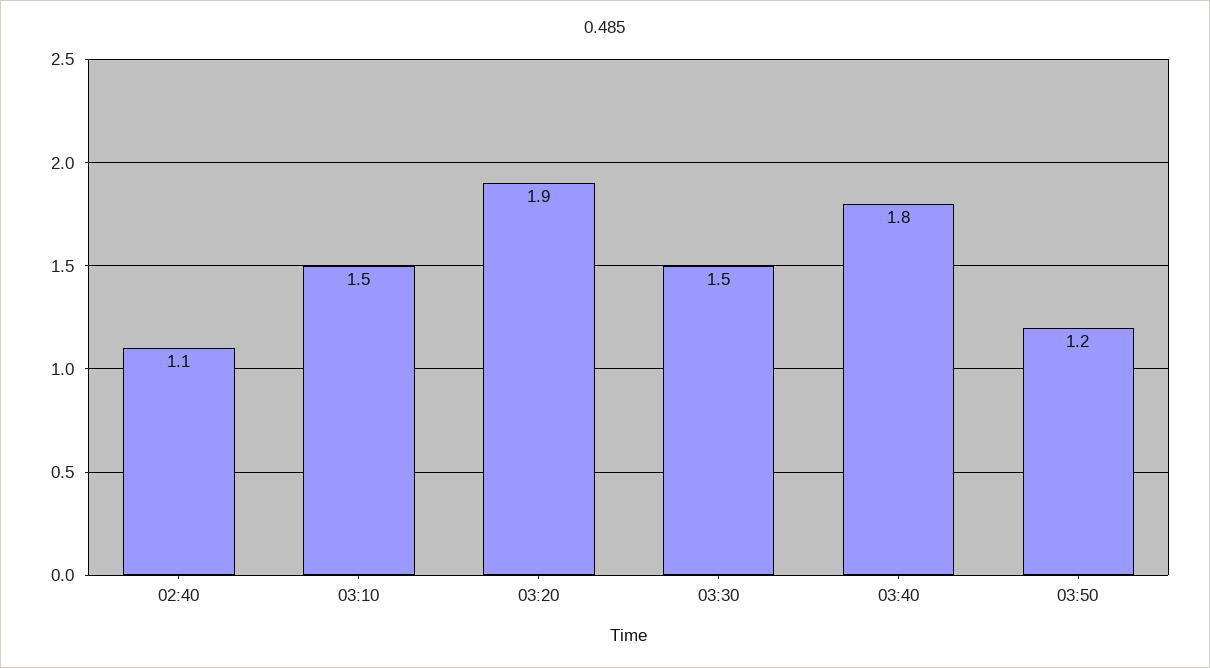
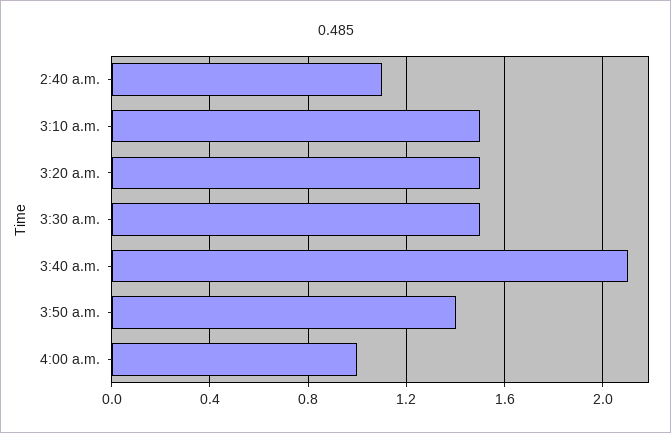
03:20: 1.9 -> 1.5
03:40: 1.8 -> 2.1
03:50: 1.2 -> 1.4
4:00 a.m.: none -> 1

